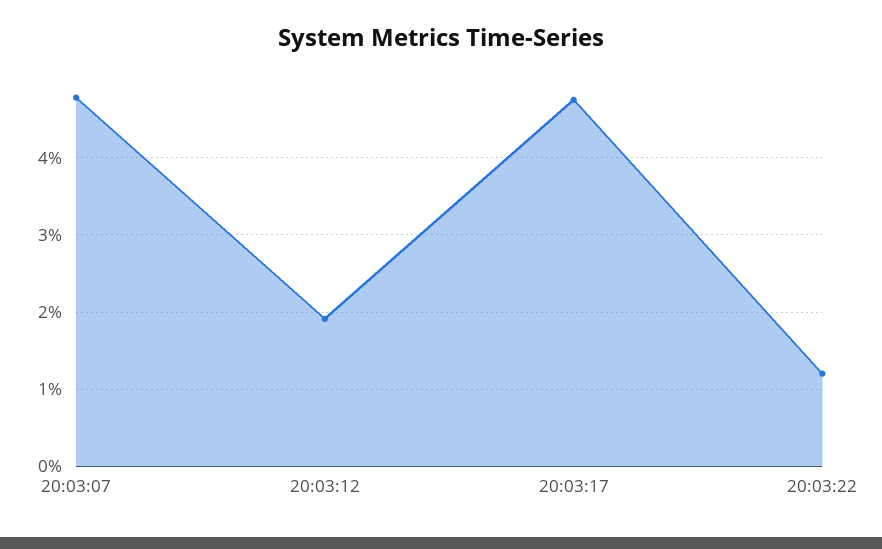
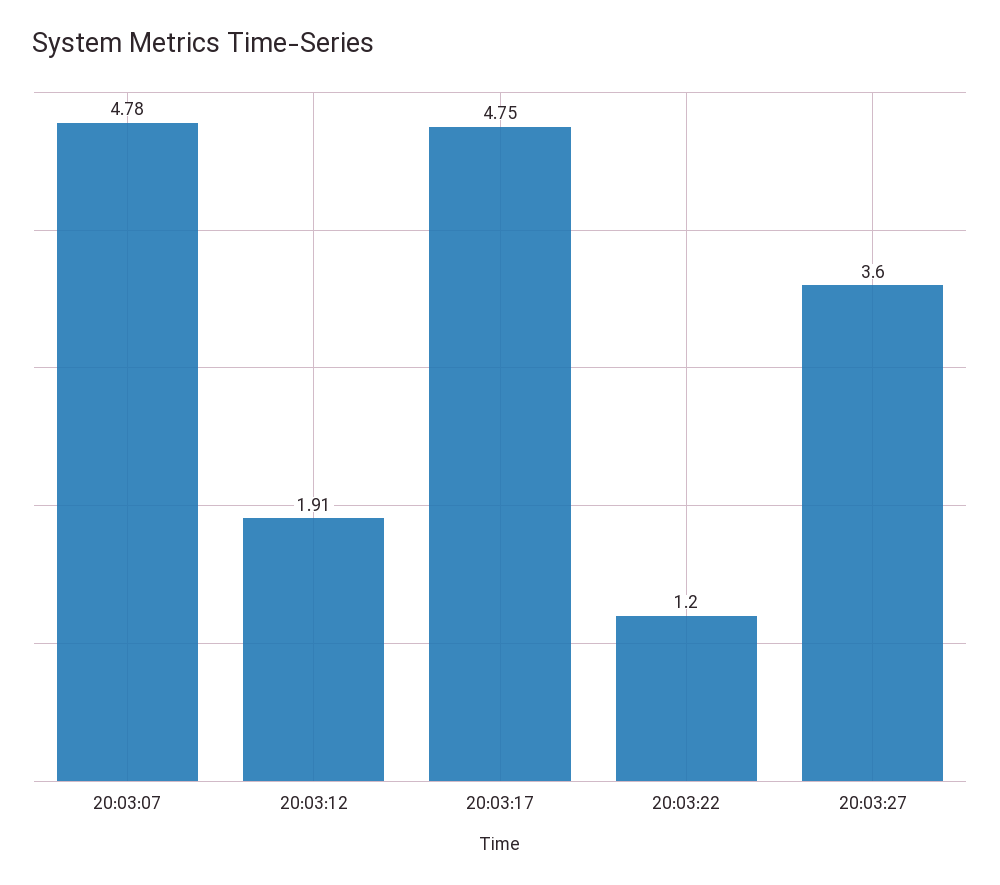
20:03:27: none -> 3.6

